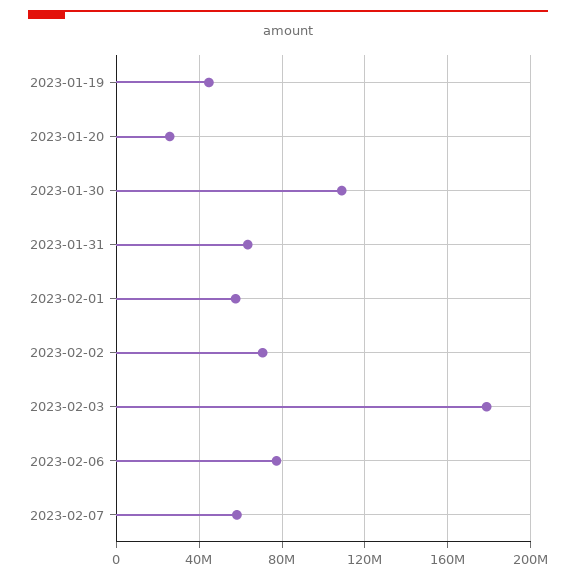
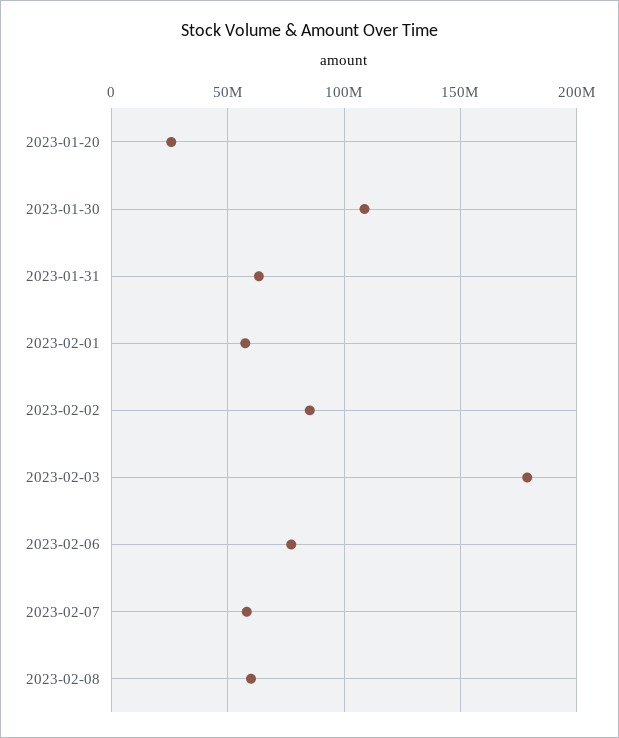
2023-01-19: 45000000 -> none
2023-02-02: 70000000 -> 85000000
2023-02-08: none -> 60000000

